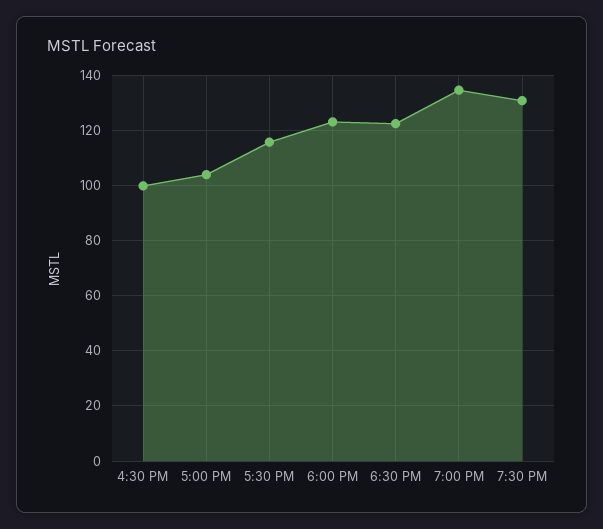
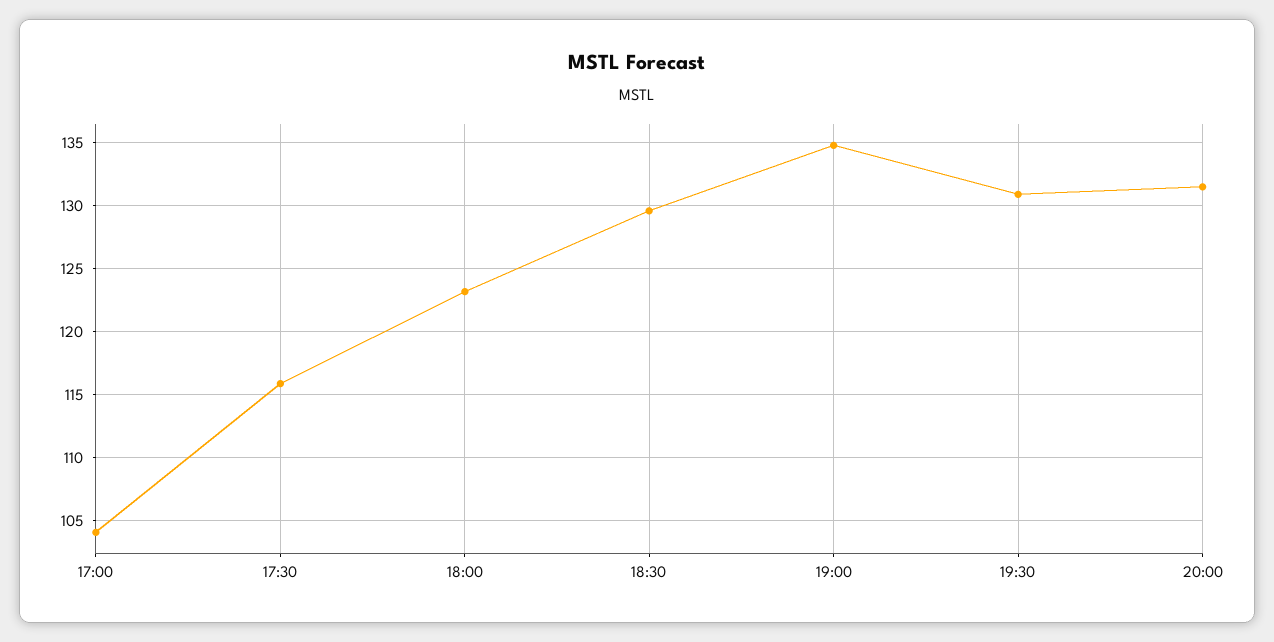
4:30 PM: 100 -> none
6:30 PM: 122.5 -> 129.5
20:00: none -> 131.5

